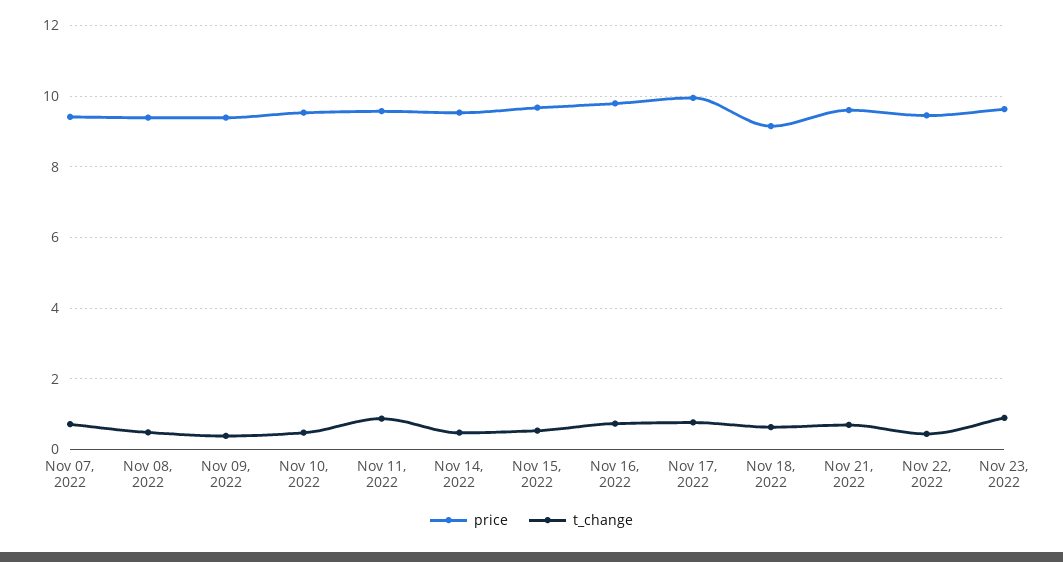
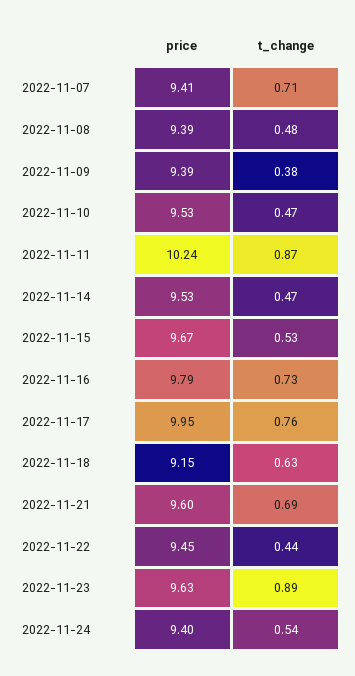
price, Nov 11, 2022: 9.6 -> 10.24
price, 2022-11-24: none -> 9.4
t_change, 2022-11-24: none -> 0.54

